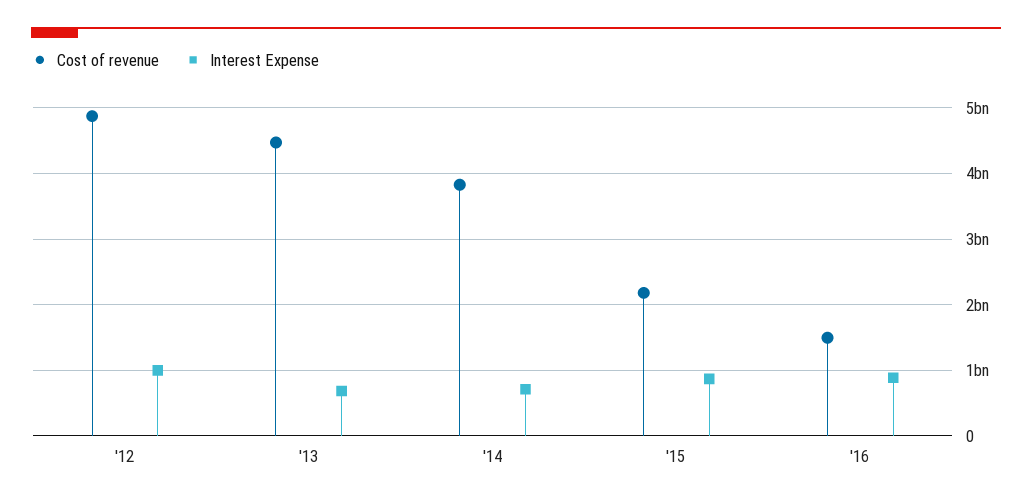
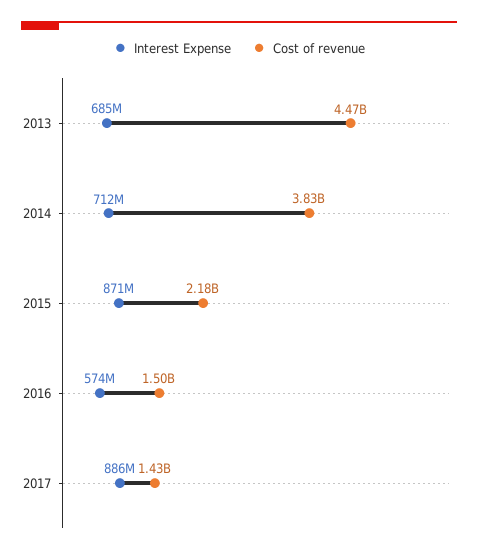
Cost of revenue, '12: 4900000000 -> none
Interest Expense, '12: 1000000000 -> none
Interest Expense, '16: 900000000 -> 574000000
Interest Expense, 2017: none -> 886000000
Cost of revenue, 2017: none -> 1430000000

